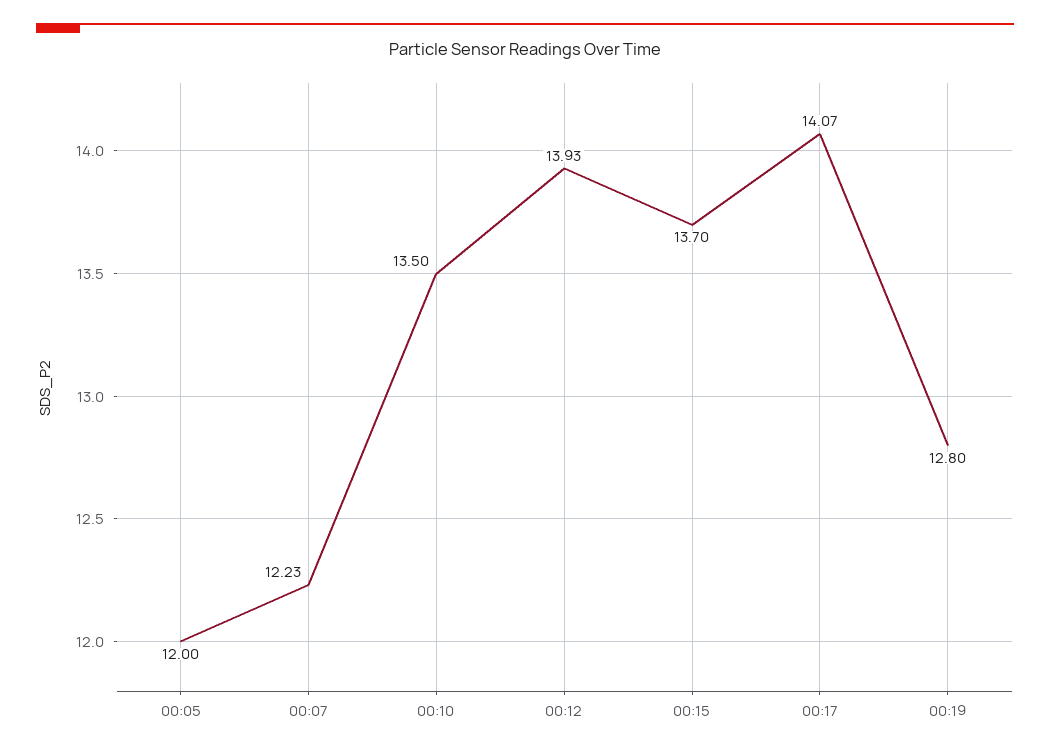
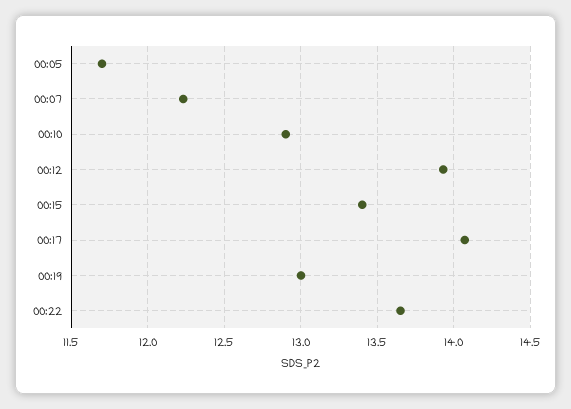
00:05: 12 -> 11.7
00:10: 13.5 -> 12.9
00:15: 13.7 -> 13.4
00:19: 12.8 -> 13
00:22: none -> 13.65

